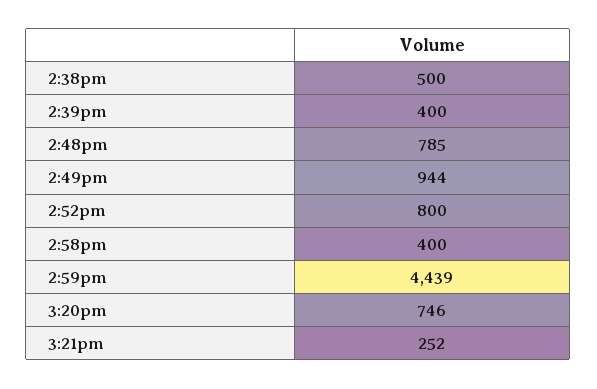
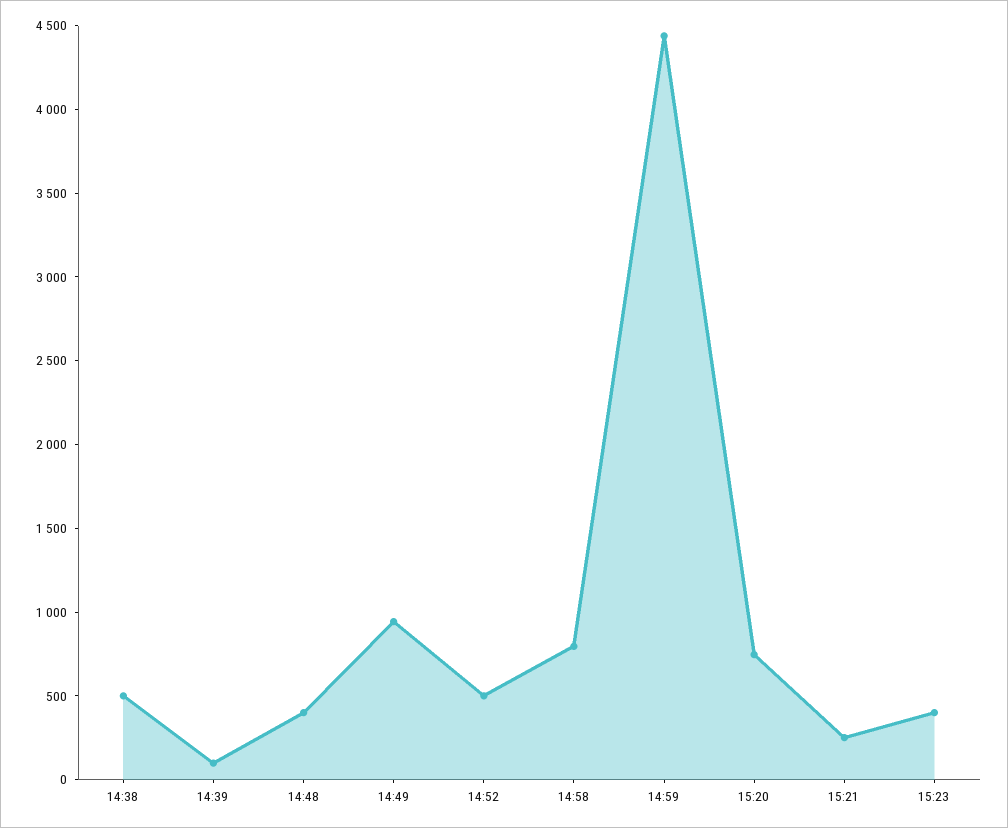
2:39pm: 400 -> 100
2:48pm: 785 -> 400
2:52pm: 800 -> 500
2:58pm: 400 -> 800
15:23: none -> 400

